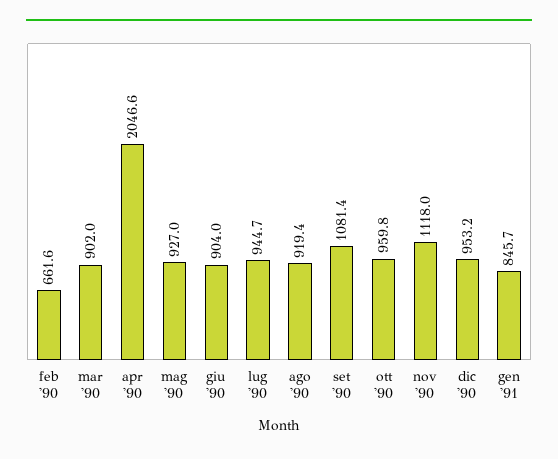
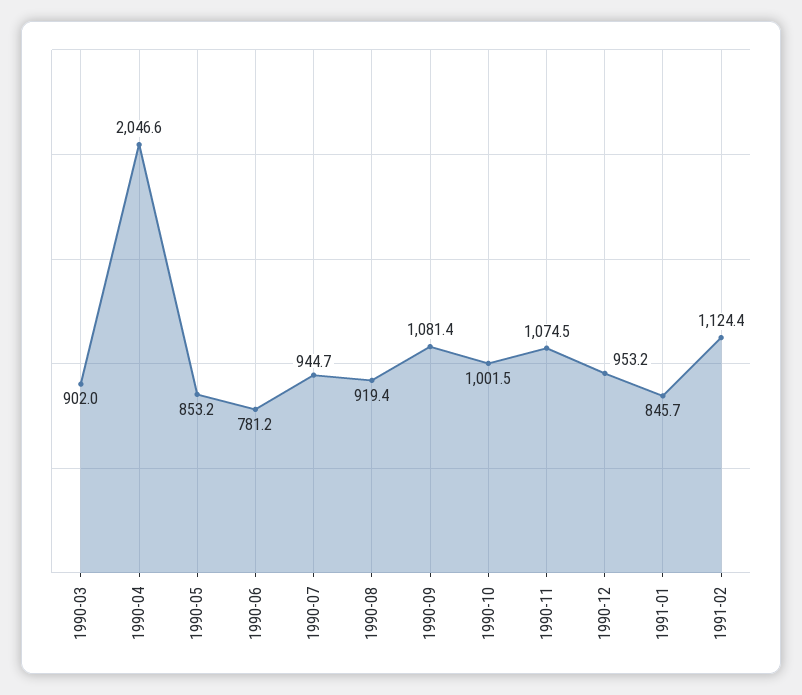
feb '90: 661.6 -> none
mag '90: 927 -> 853.2
giu '90: 904 -> 781.2
ott '90: 959.8 -> 1001.5
nov '90: 1118 -> 1074.5
1991-02: none -> 1124.4

